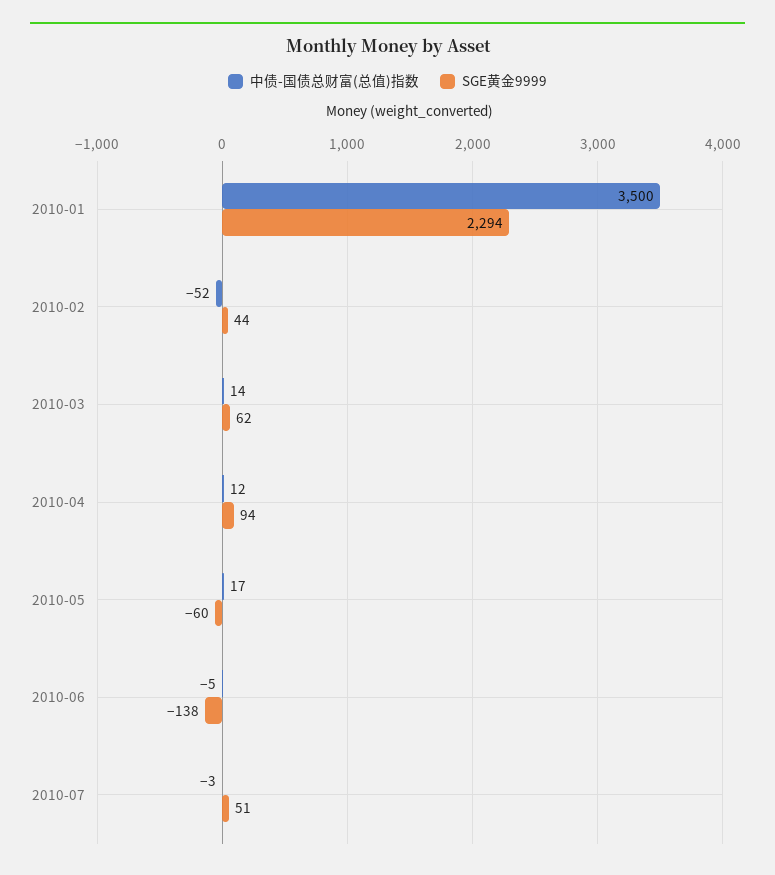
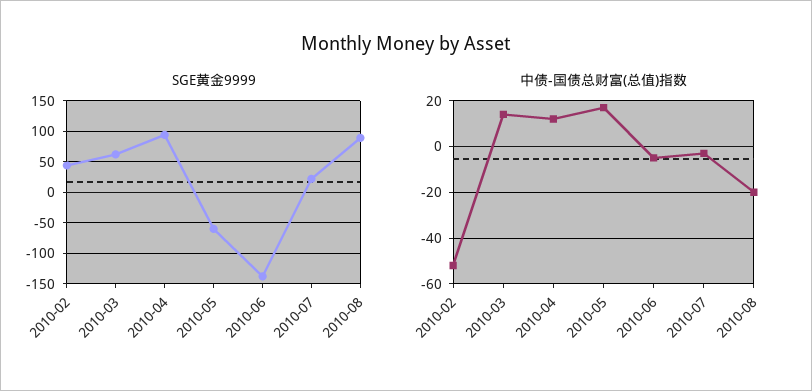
中债-国债总财富(总值)指数, 2010-01: 3500 -> none
SGE黄金9999, 2010-01: 2294 -> none
SGE黄金9999, 2010-07: 51 -> 20
SGE黄金9999, 2010-08: none -> 90
中债-国债总财富(总值)指数, 2010-08: none -> -20

